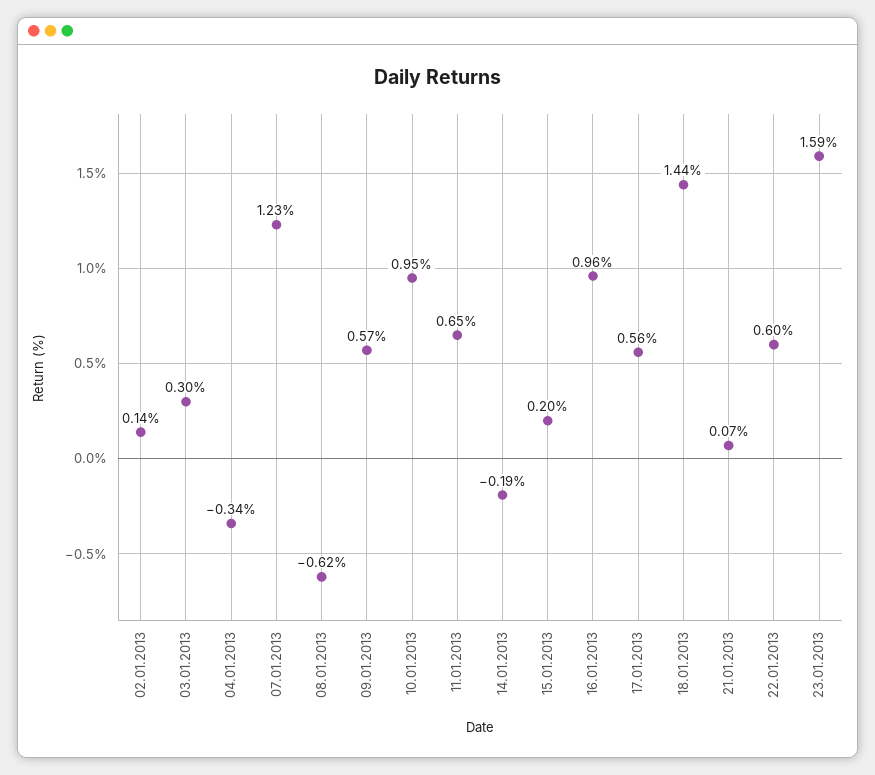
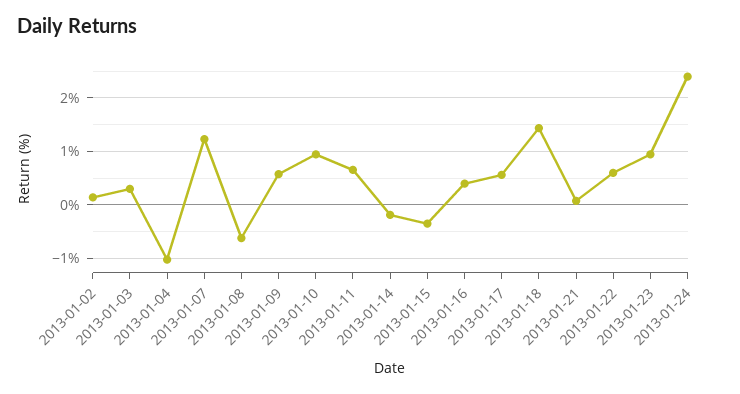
04.01.2013: -0.34 -> -1
15.01.2013: 0.2 -> -0.4
16.01.2013: 0.96 -> 0.4
23.01.2013: 1.59 -> 1
2013-01-24: none -> 2.4

